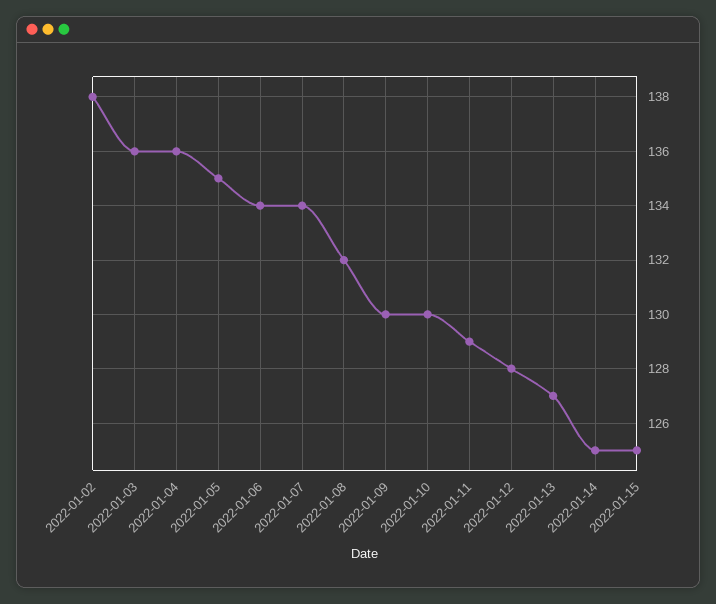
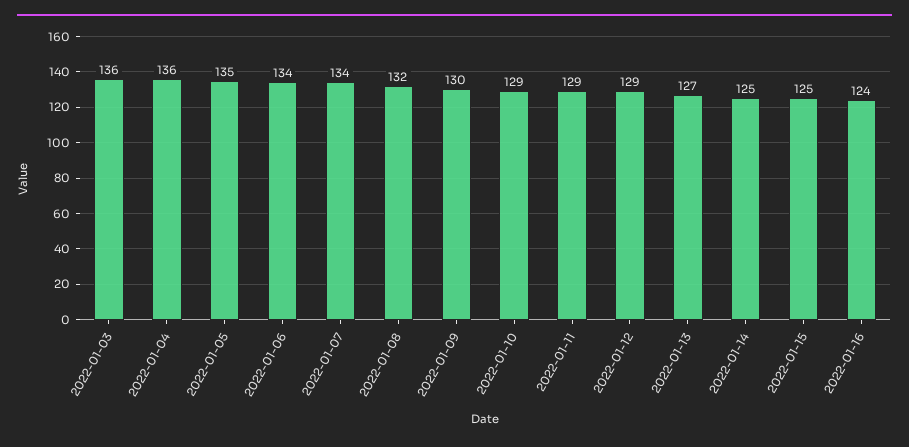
2022-01-02: 138 -> none
2022-01-10: 130 -> 129
2022-01-12: 128 -> 129
2022-01-16: none -> 124

